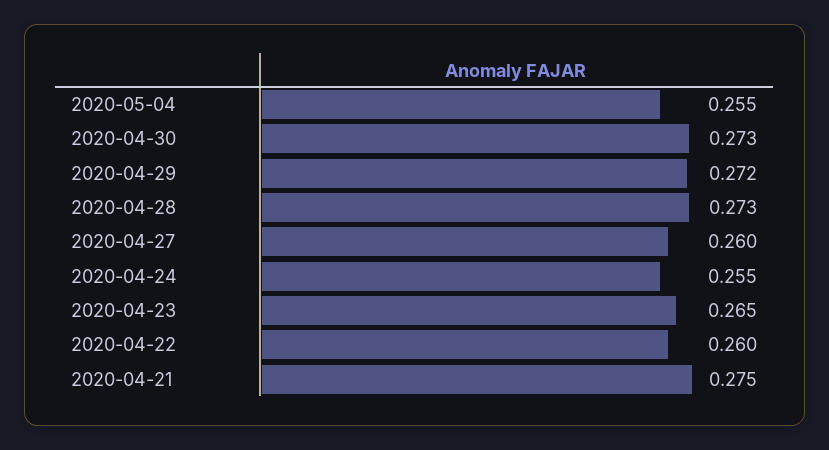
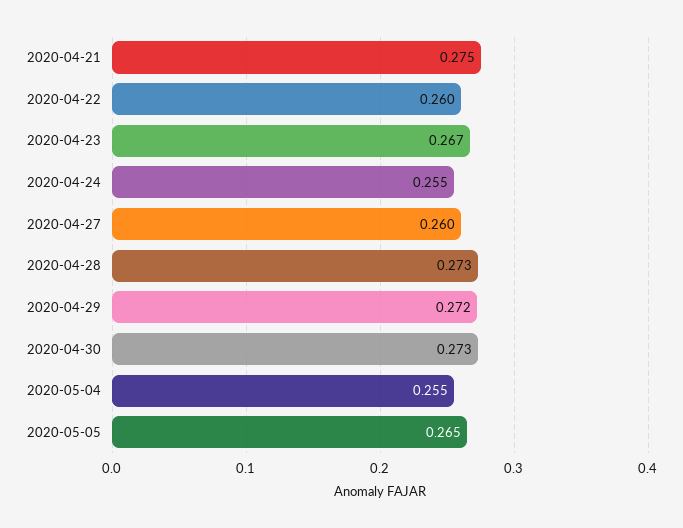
2020-04-23: 0.265 -> 0.267
2020-05-05: none -> 0.265

